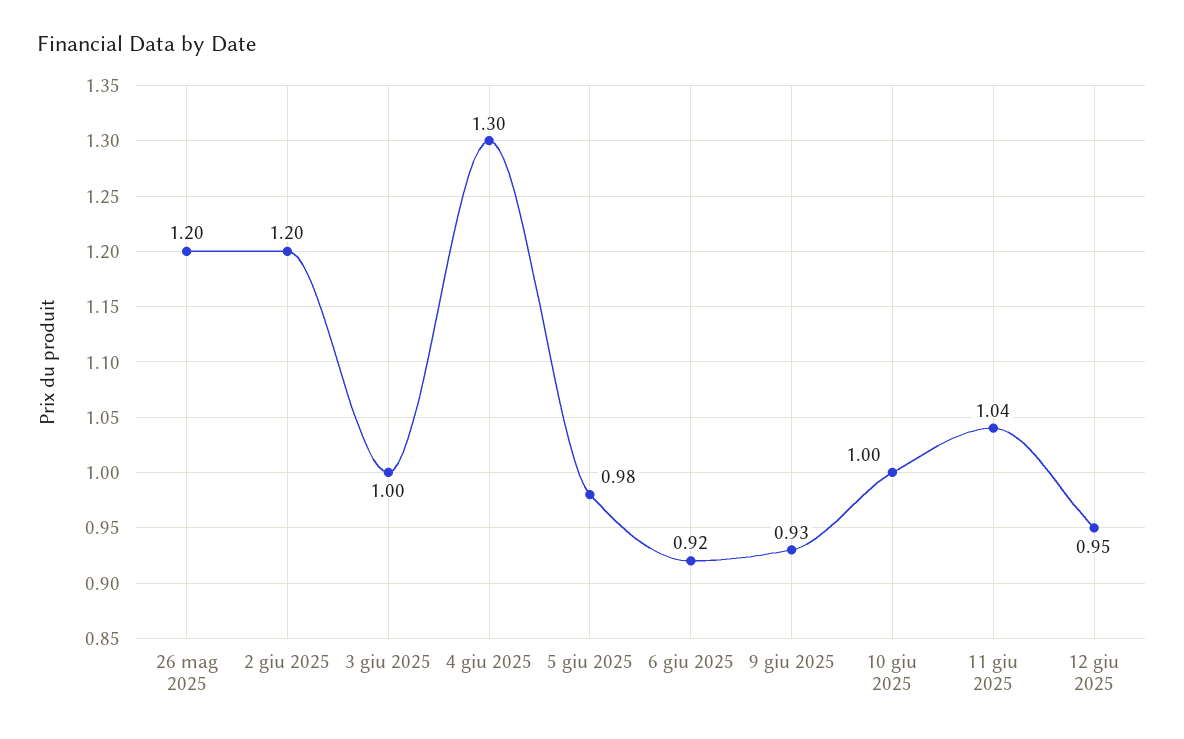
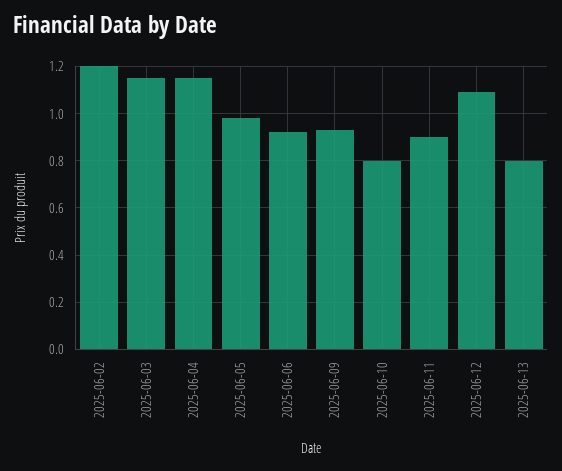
26 mag 2025: 1.2 -> none
3 giu 2025: 1 -> 1.15
4 giu 2025: 1.3 -> 1.15
10 giu 2025: 1 -> 0.8
11 giu 2025: 1.04 -> 0.9
12 giu 2025: 0.95 -> 1.1
2025-06-13: none -> 0.8

